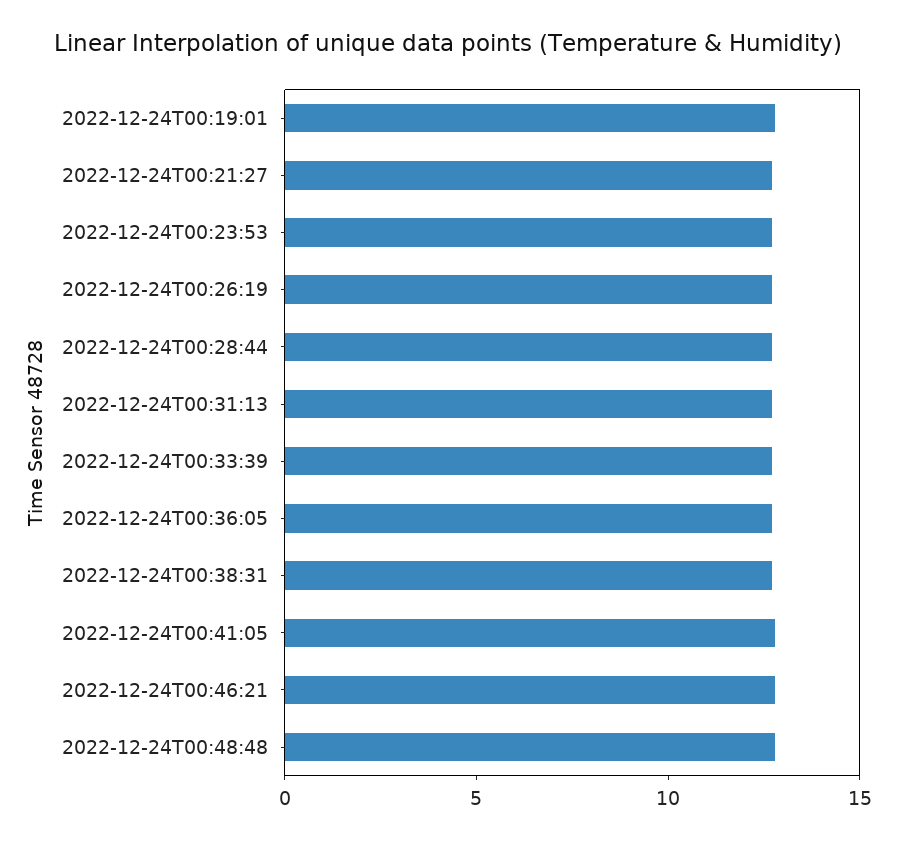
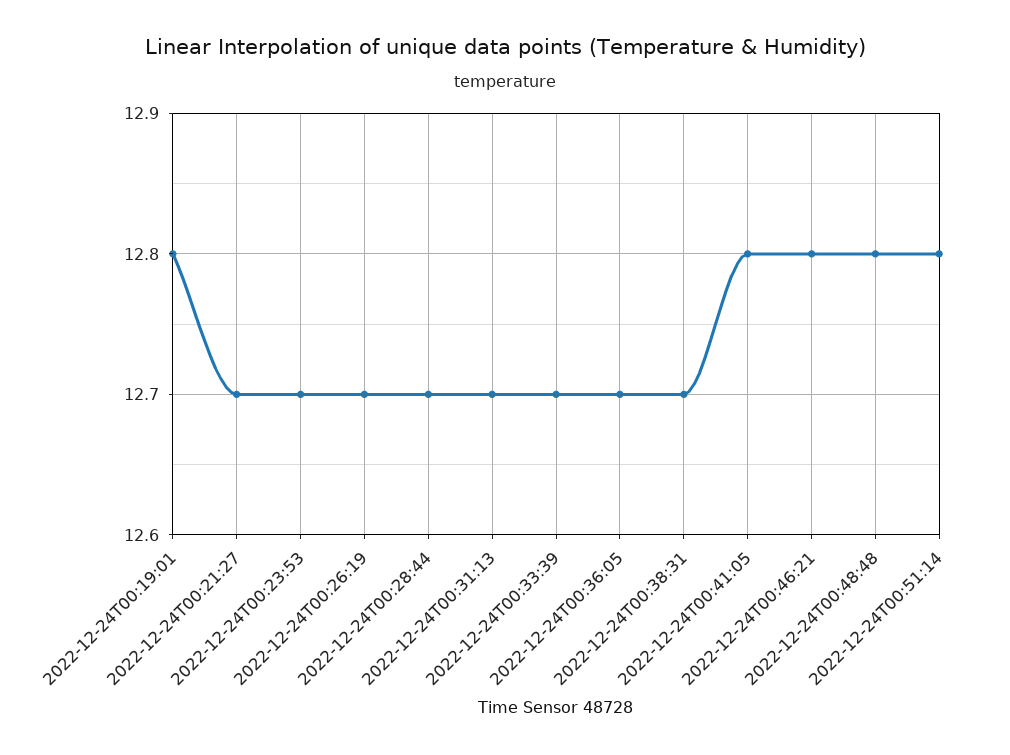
2022-12-24T00:51:14: none -> 12.8

